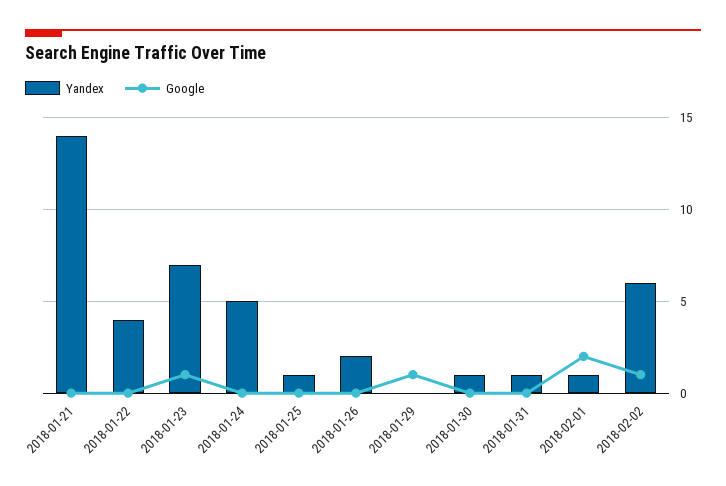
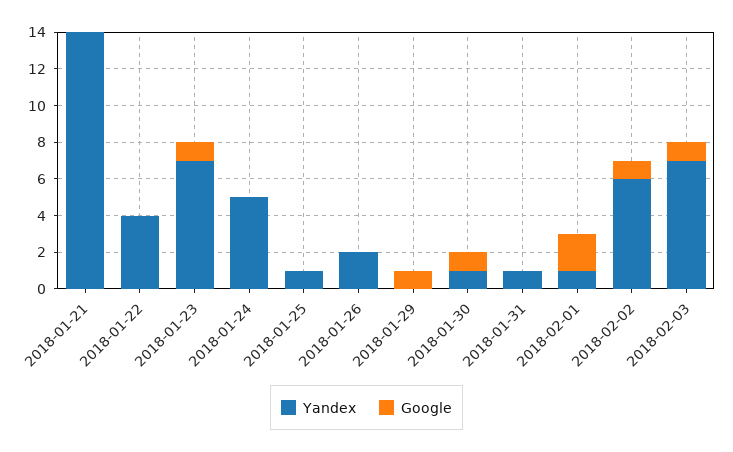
Google, 2018-01-30: 0 -> 1
Yandex, 2018-02-03: none -> 7
Google, 2018-02-03: none -> 1

